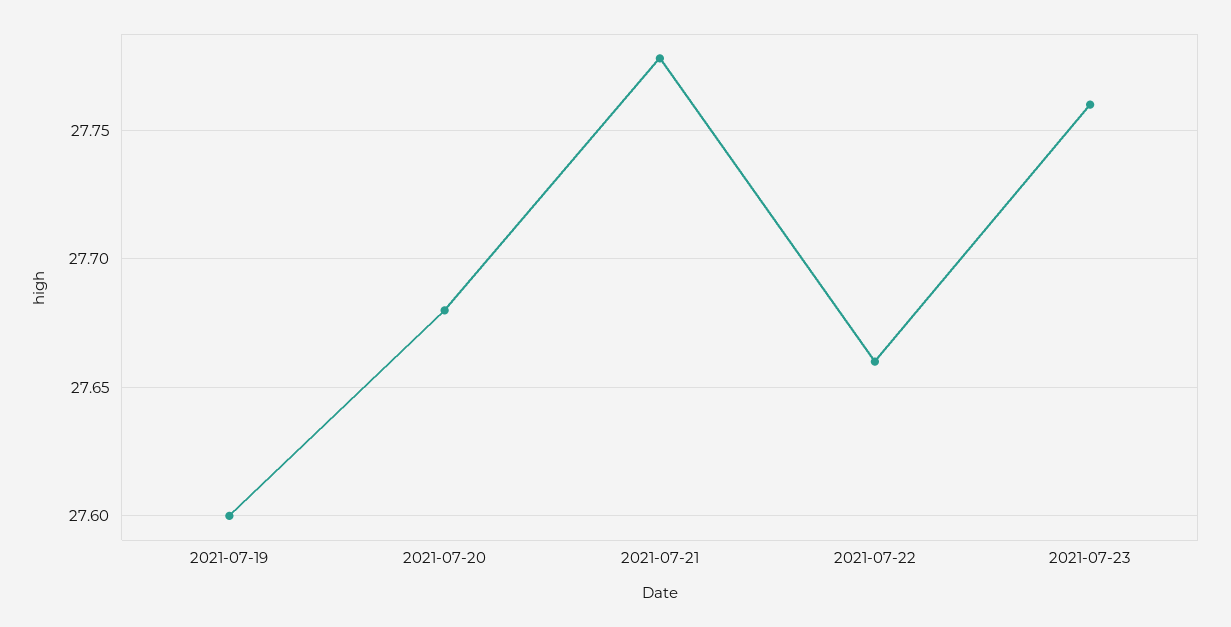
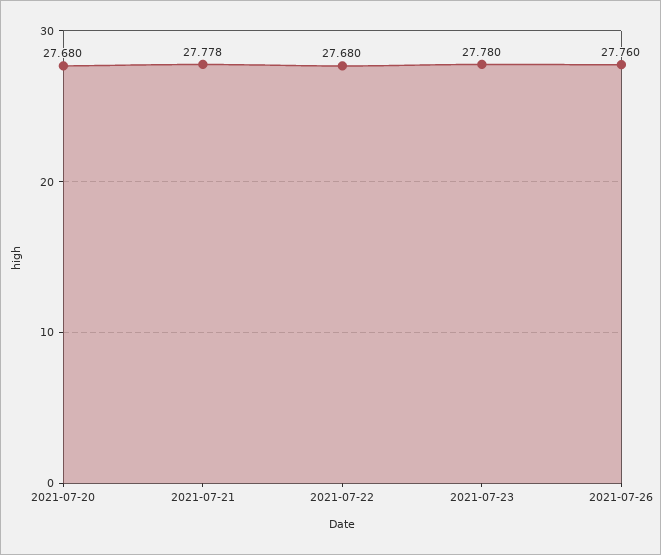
2021-07-19: 27.6 -> none
2021-07-22: 27.66 -> 27.68
2021-07-23: 27.76 -> 27.78
2021-07-26: none -> 27.76

